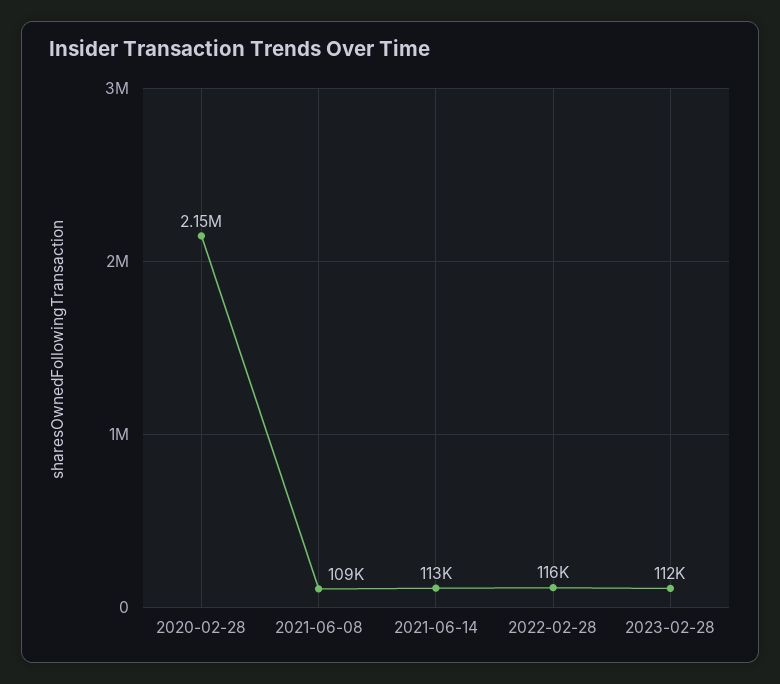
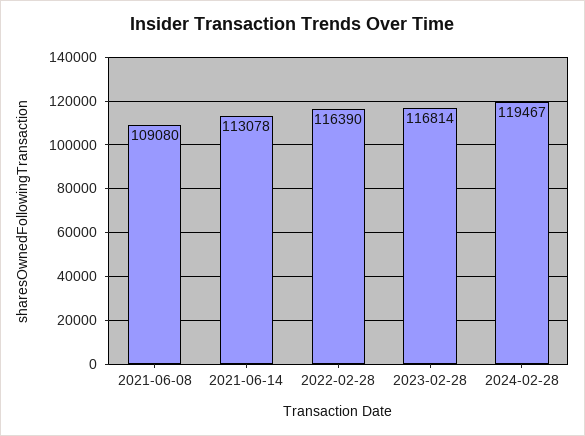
2020-02-28: 2150000 -> none
2023-02-28: 112000 -> 116814
2024-02-28: none -> 119467

